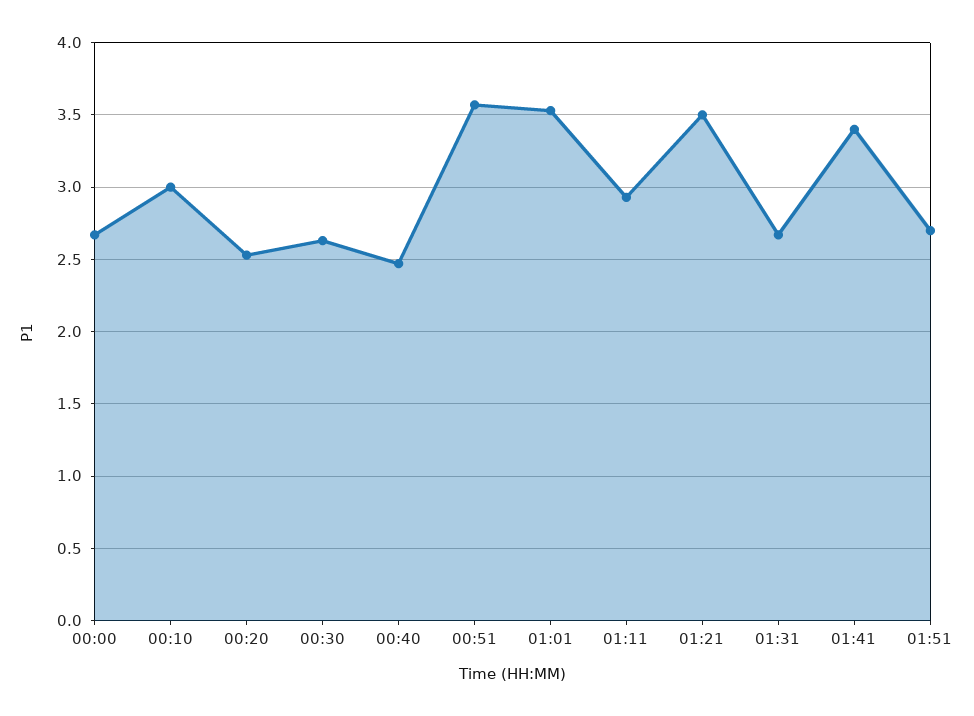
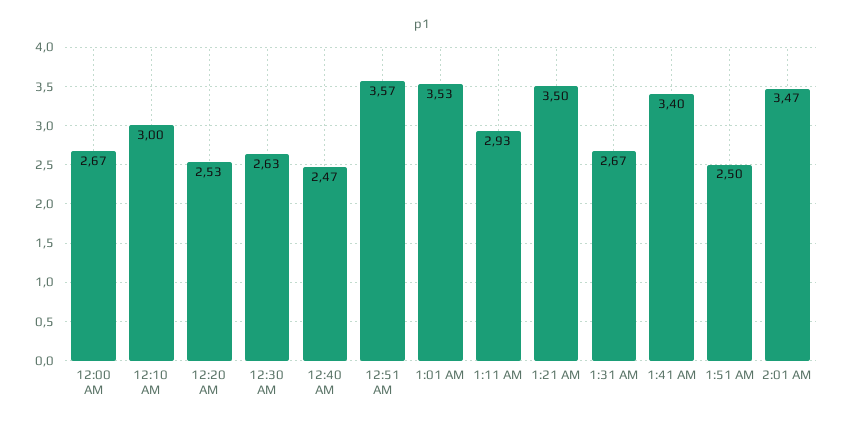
01:51: 2.7 -> 2.5
2:01 AM: none -> 3.47

